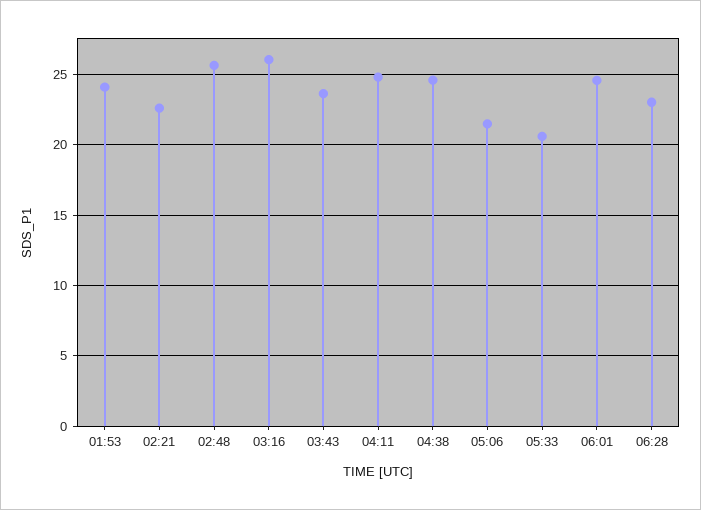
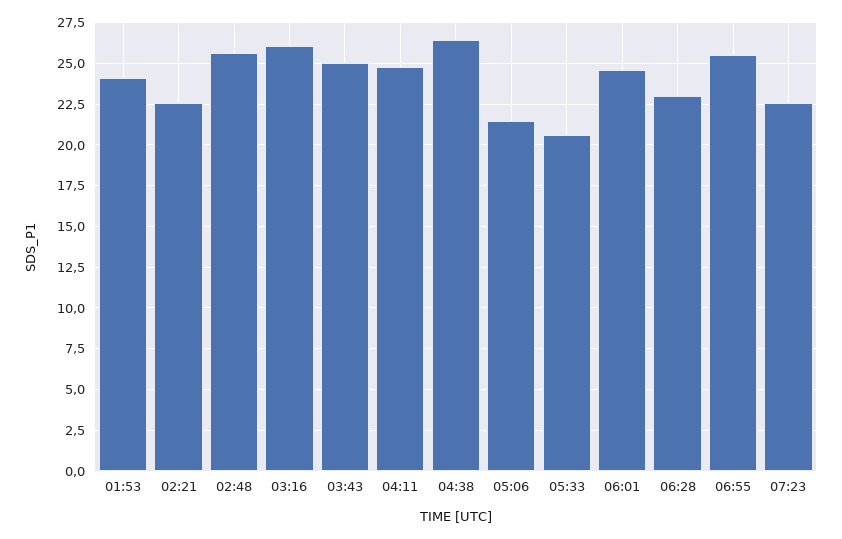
03:43: 23.5 -> 25
04:38: 24.5 -> 26.5
06:55: none -> 25.5
07:23: none -> 22.5

